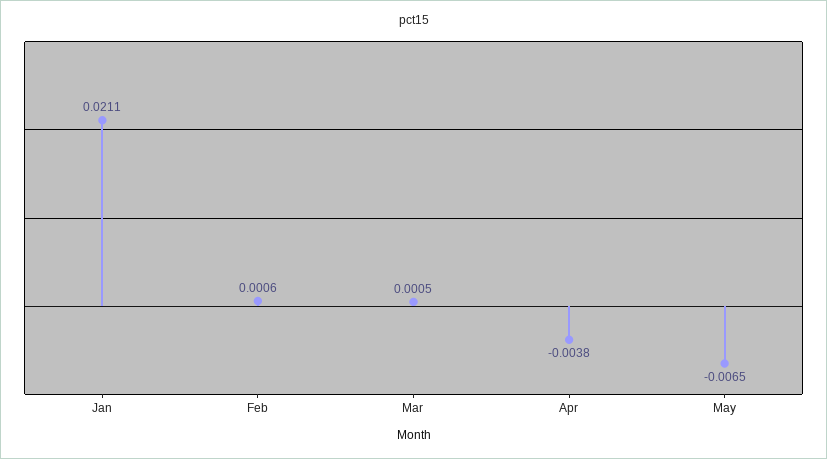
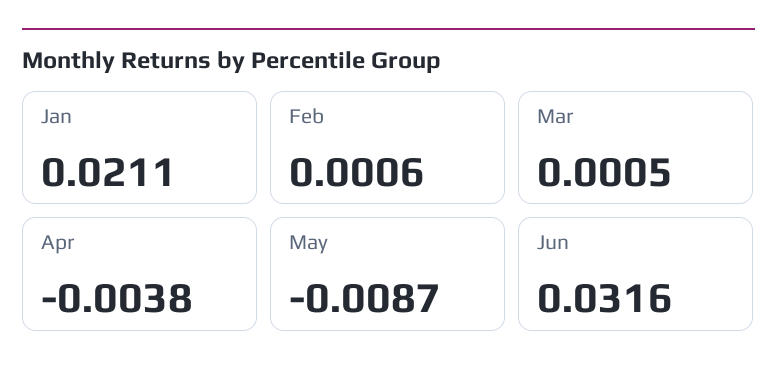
May: -0.0065 -> -0.0087
Jun: none -> 0.0316

